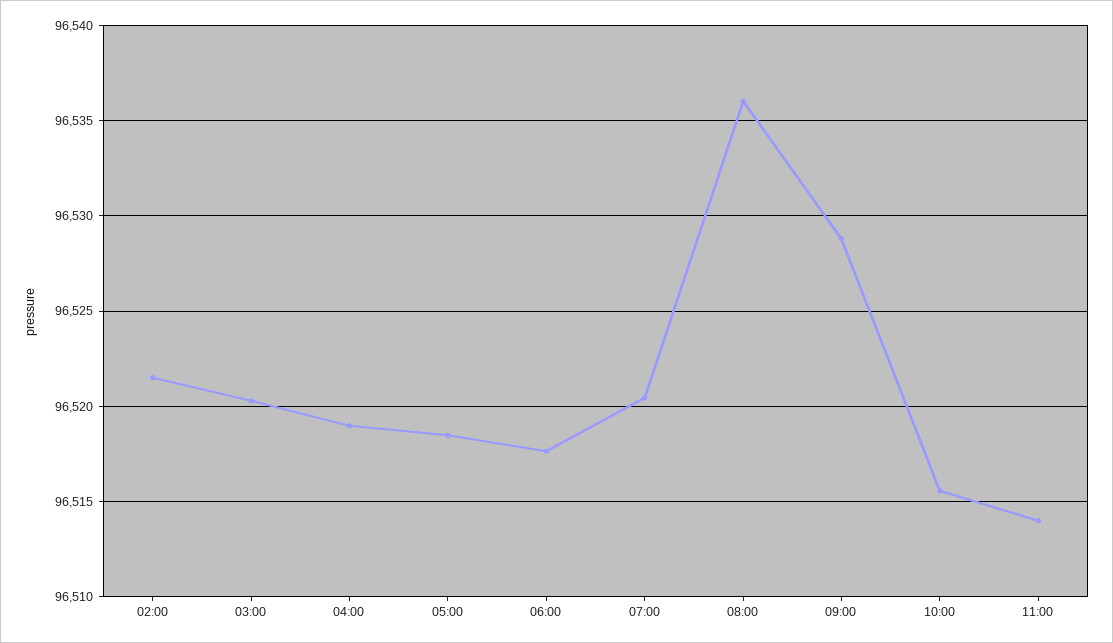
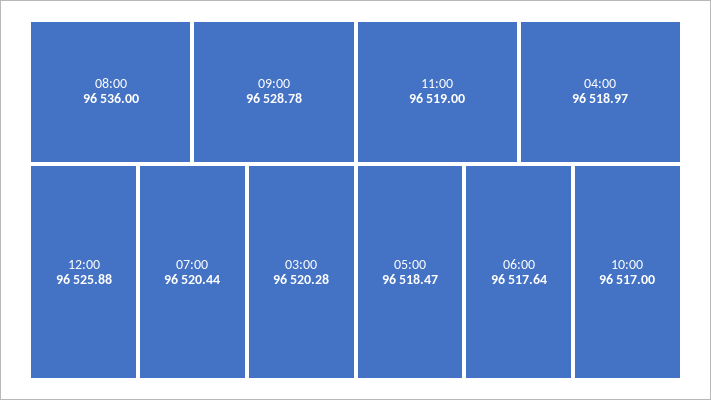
02:00: 96521.5 -> none
10:00: 96515.5 -> 96517
11:00: 96514 -> 96519
12:00: none -> 96525.88

